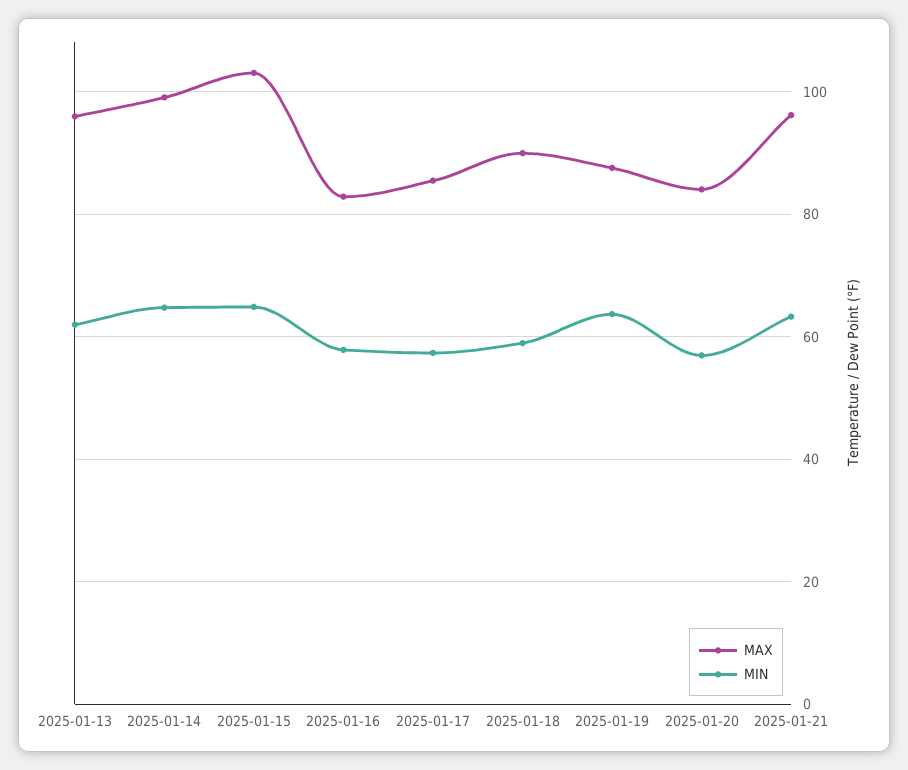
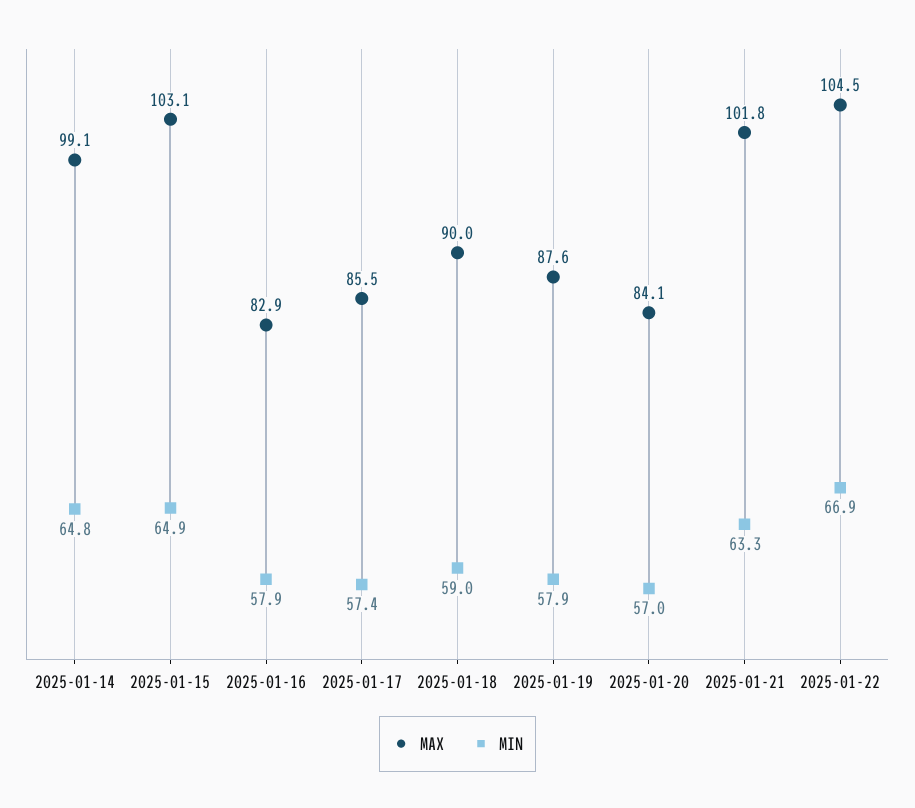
MAX, 2025-01-13: 96 -> none
MIN, 2025-01-13: 62 -> none
MIN, 2025-01-19: 64 -> 57.9
MAX, 2025-01-21: 96 -> 101.8
MAX, 2025-01-22: none -> 104.5
MIN, 2025-01-22: none -> 66.9

